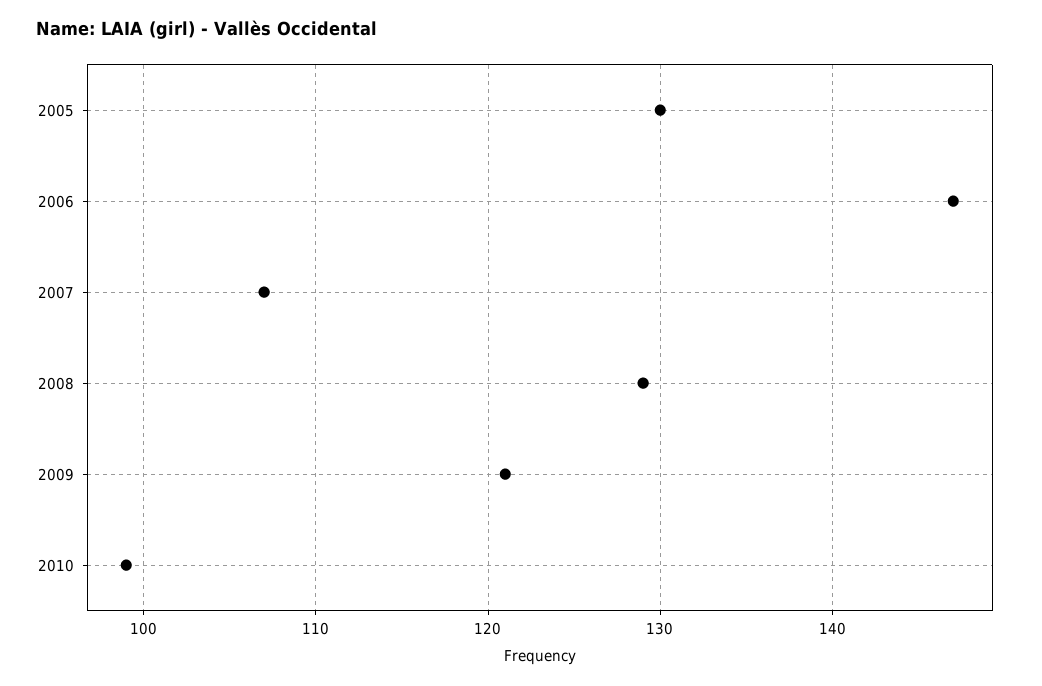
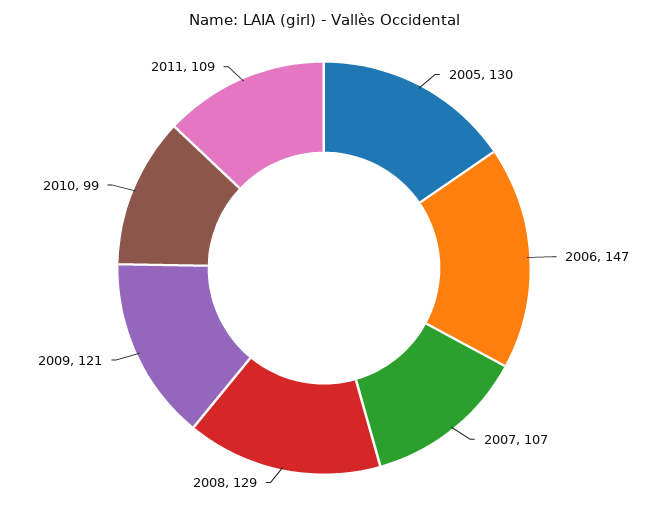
2011: none -> 109

